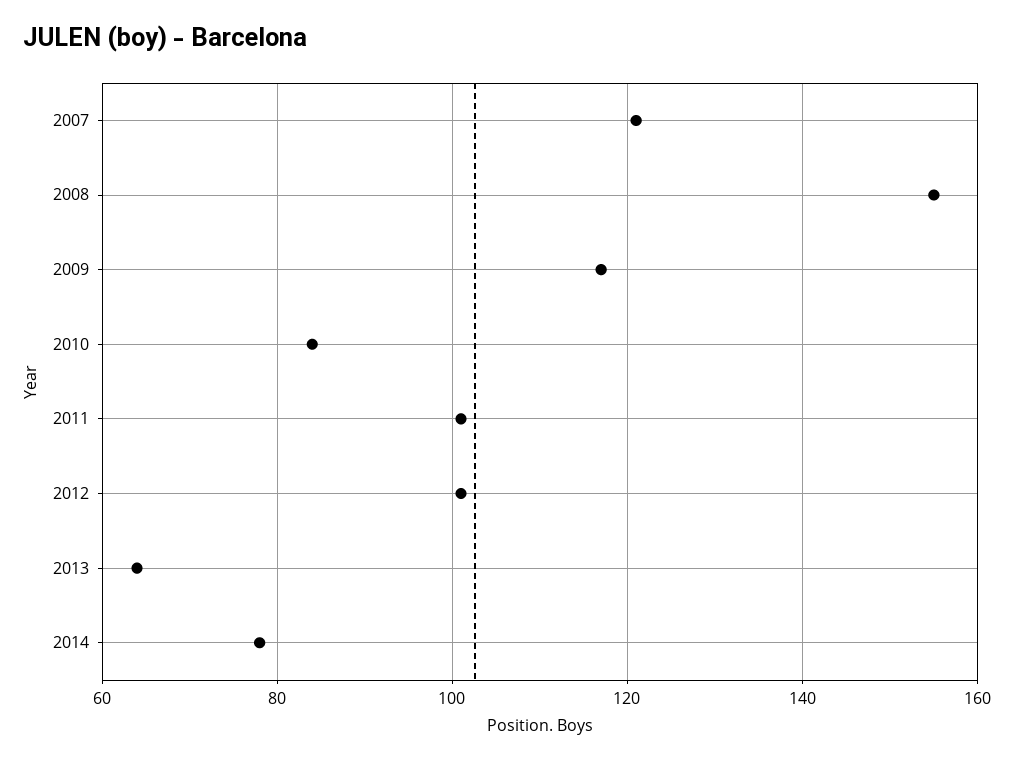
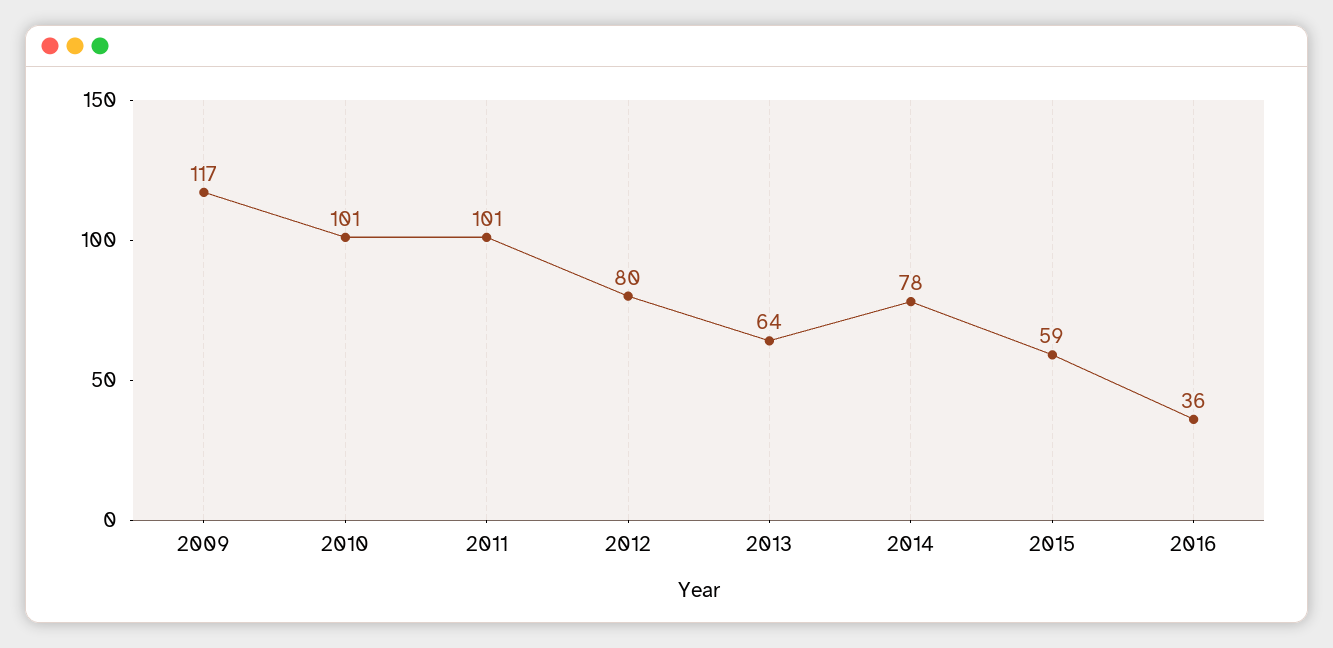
2007: 120 -> none
2008: 155 -> none
2010: 85 -> 101
2012: 100 -> 80
2015: none -> 59
2016: none -> 36

